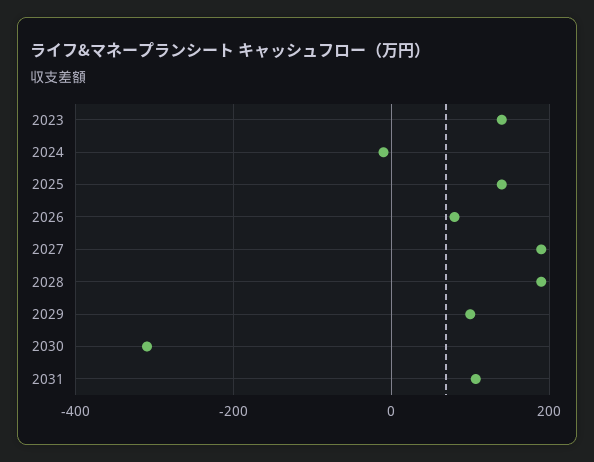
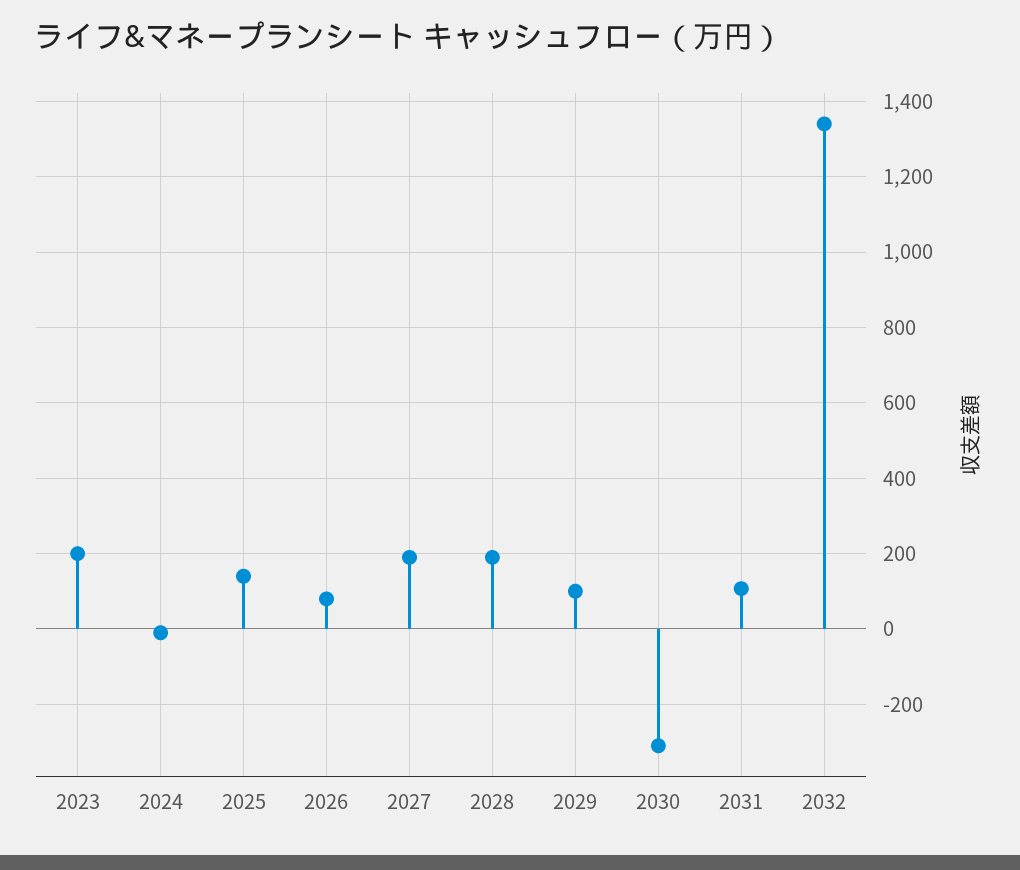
2023: 140 -> 200
2032: none -> 1340

